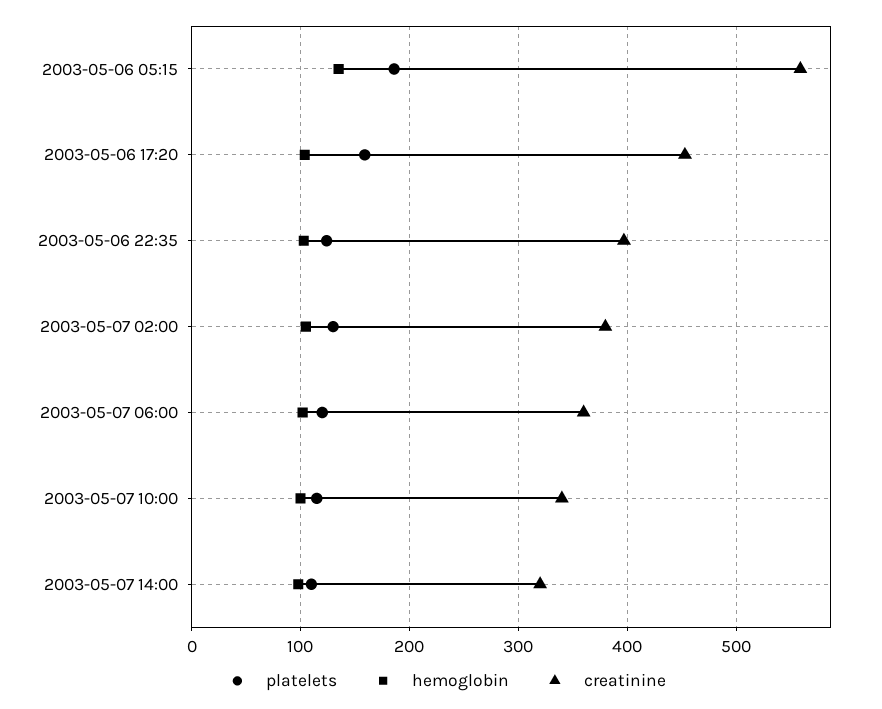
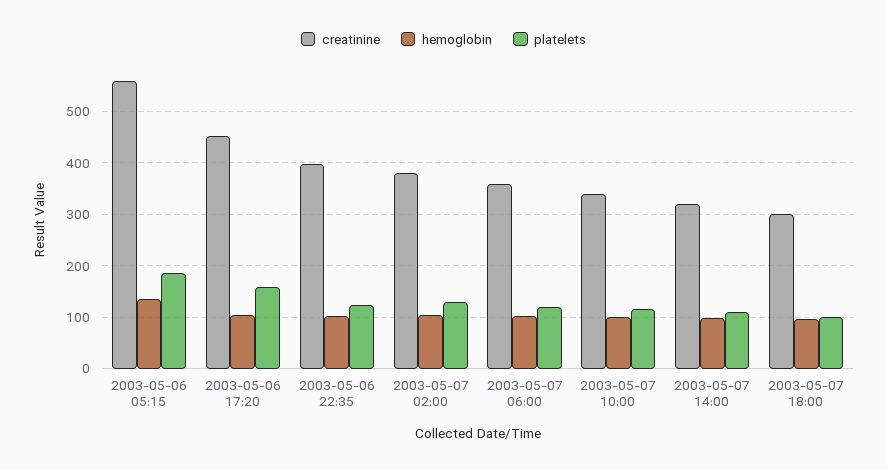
creatinine, 2003-05-07 18:00: none -> 300
hemoglobin, 2003-05-07 18:00: none -> 100
platelets, 2003-05-07 18:00: none -> 100

